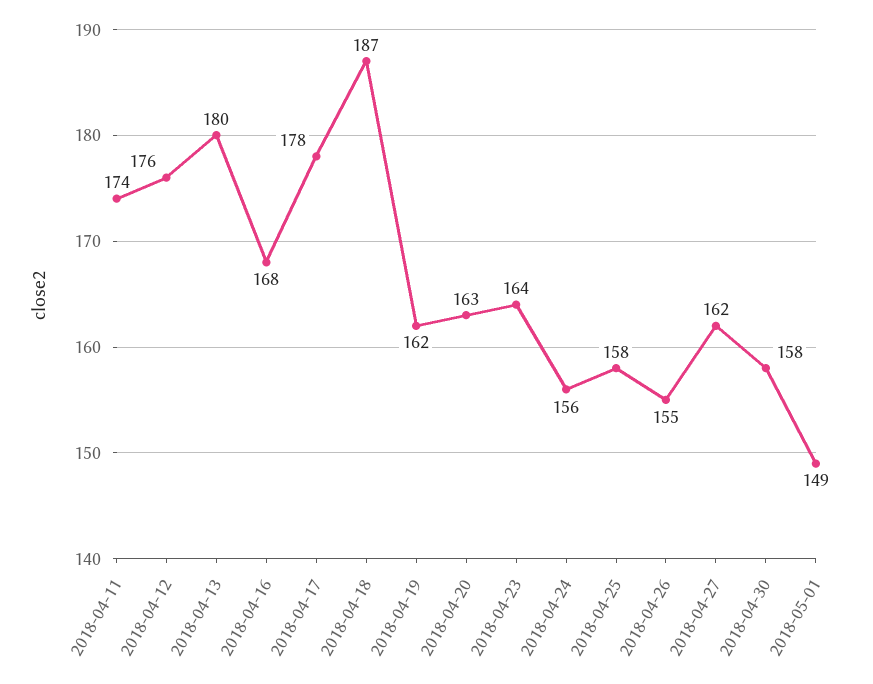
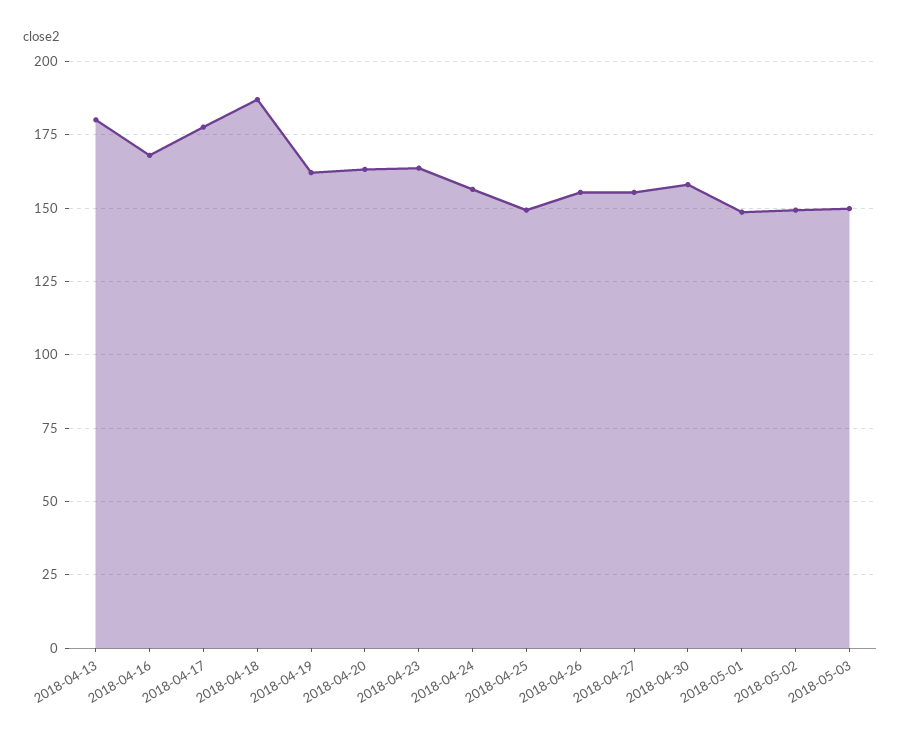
2018-04-11: 174 -> none
2018-04-12: 176 -> none
2018-04-25: 158 -> 150
2018-04-27: 162 -> 155
2018-05-02: none -> 150
2018-05-03: none -> 150

